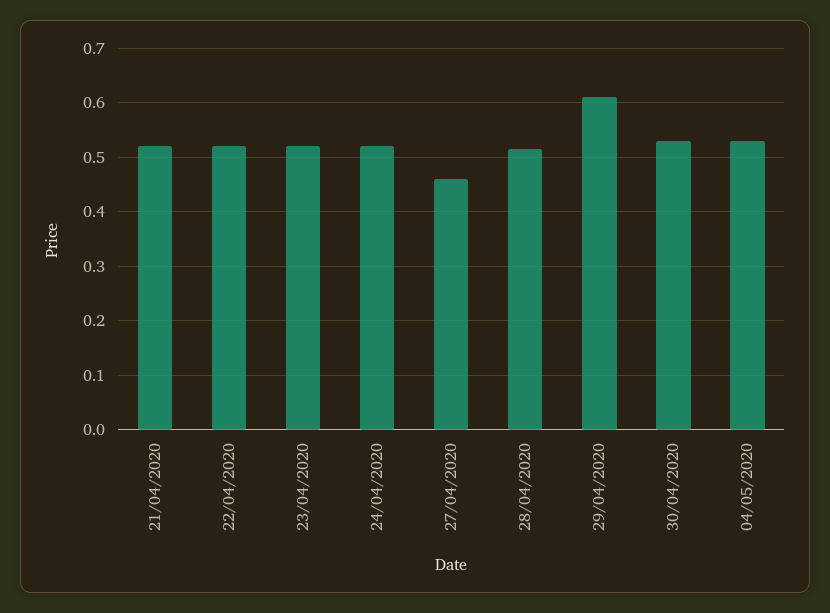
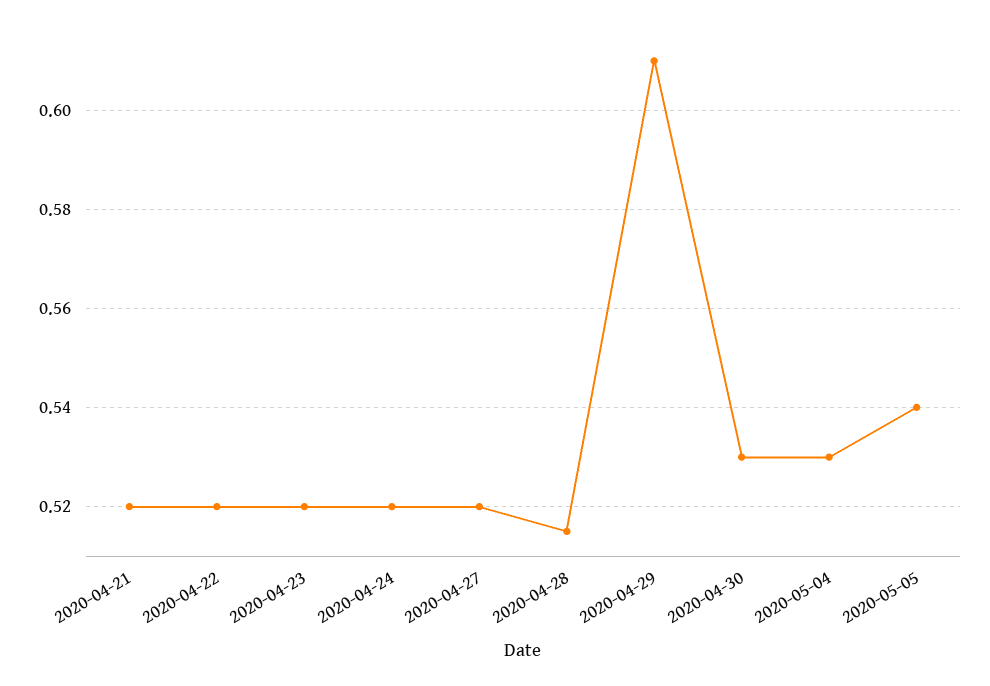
27/04/2020: 0.46 -> 0.52
2020-05-05: none -> 0.54

